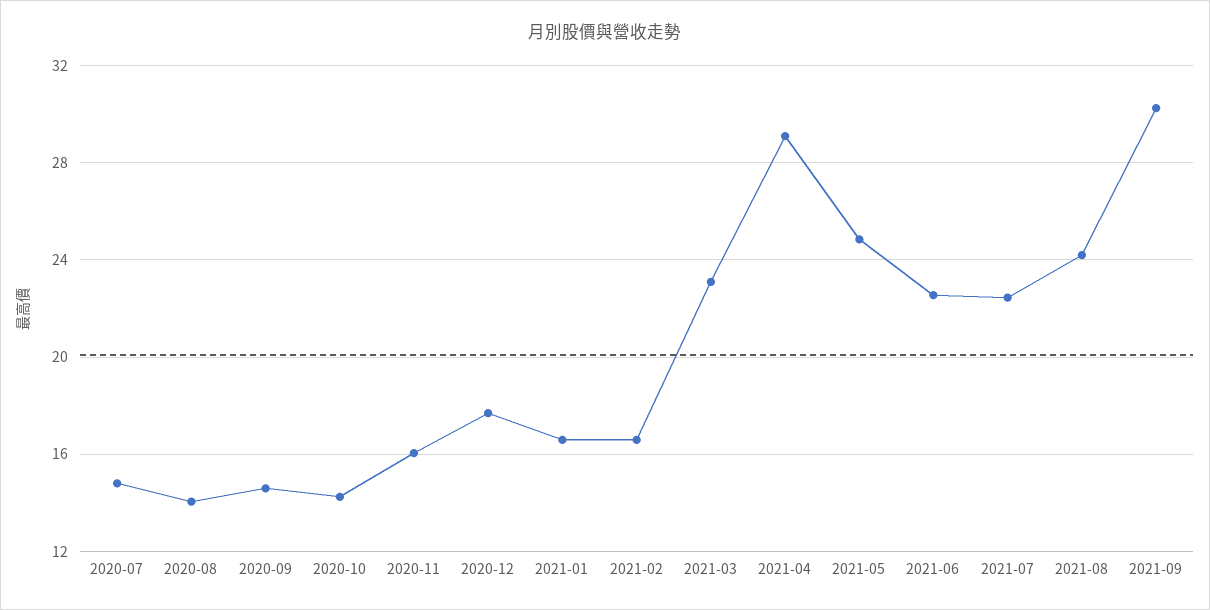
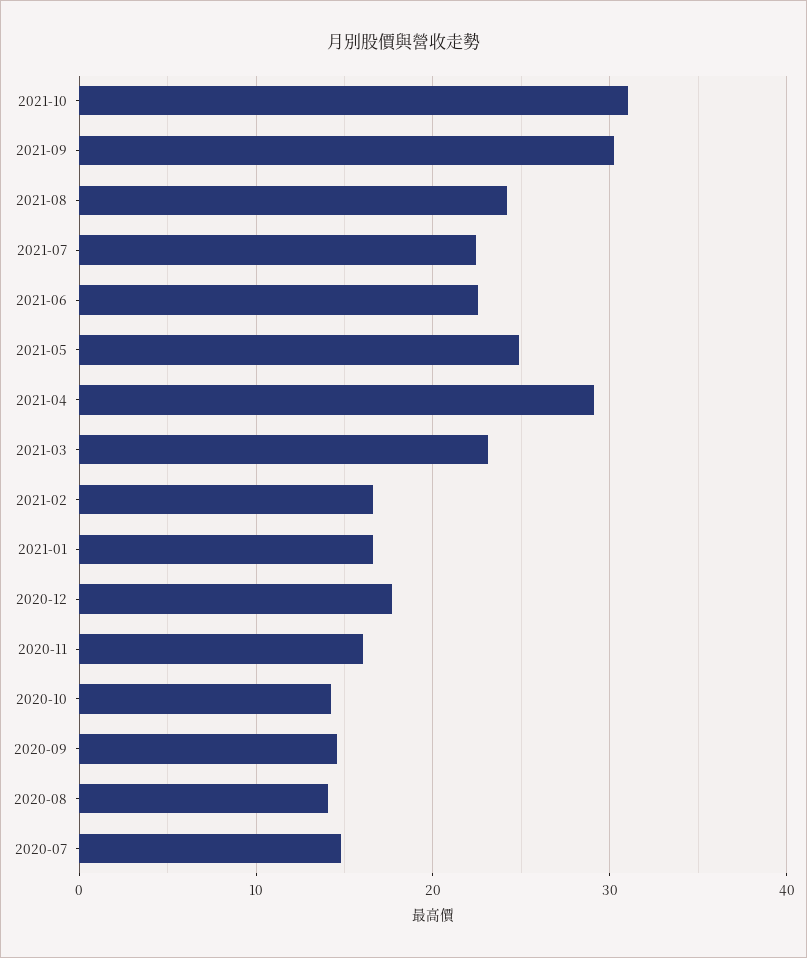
2021-10: none -> 31

